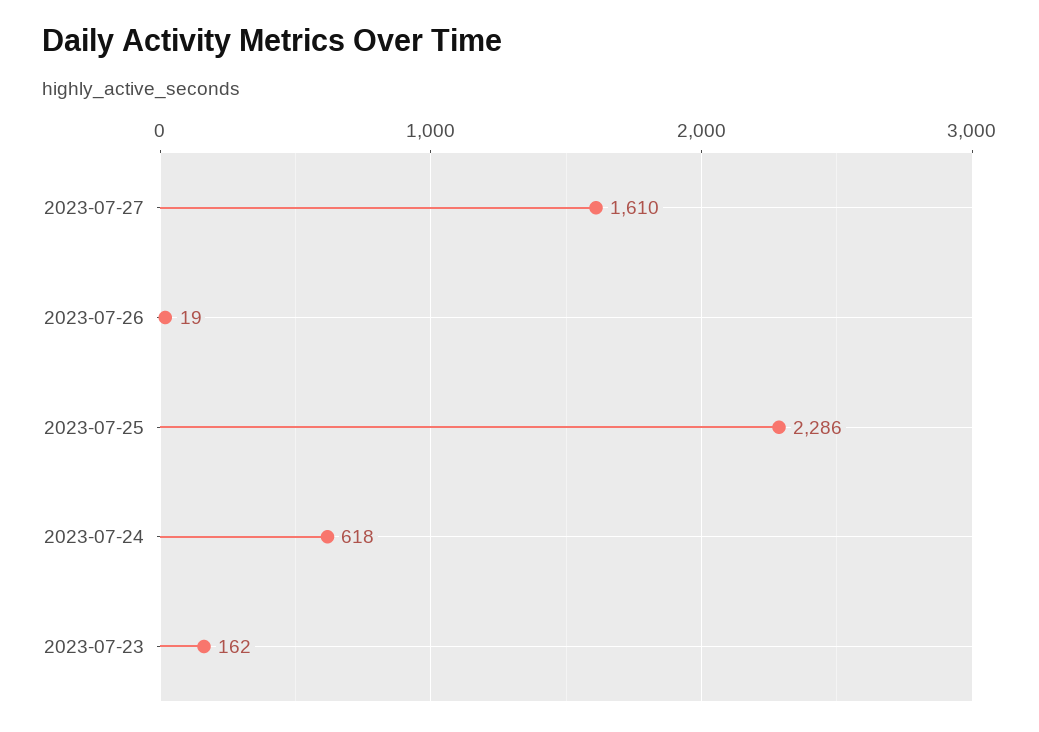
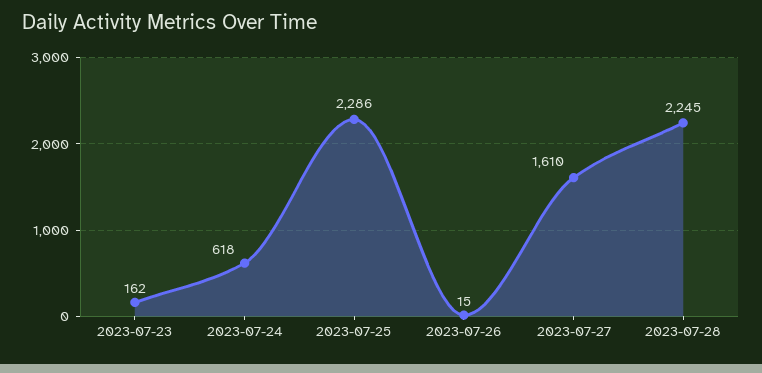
2023-07-26: 19 -> 15
2023-07-28: none -> 2245

